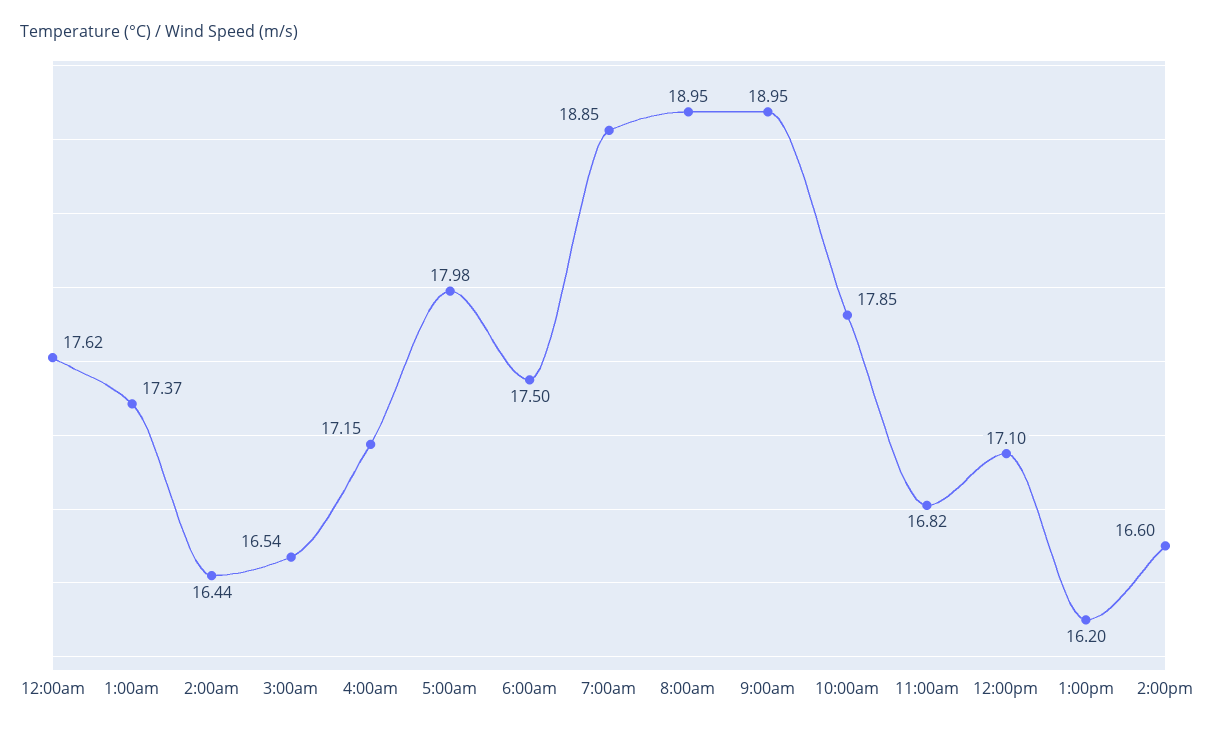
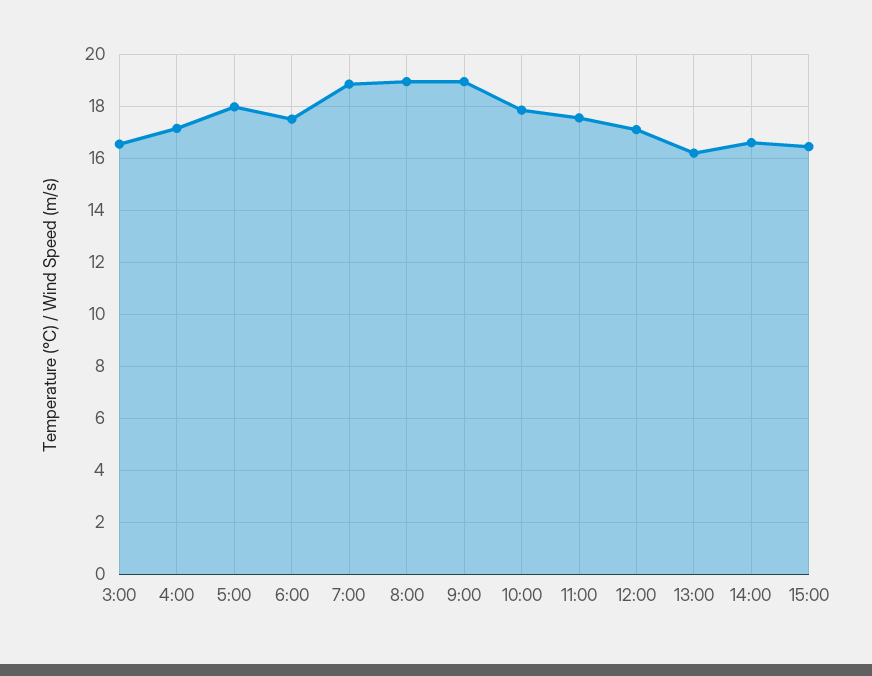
12:00am: 17.62 -> none
1:00am: 17.37 -> none
2:00am: 16.44 -> none
11:00am: 16.82 -> 17.5
15:00: none -> 16.5

